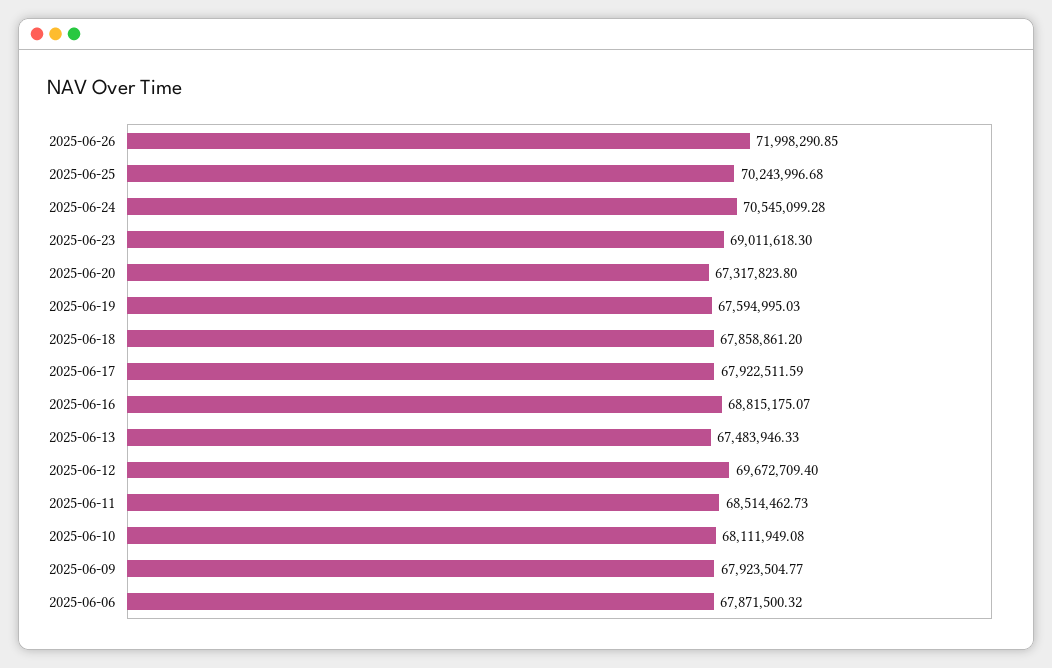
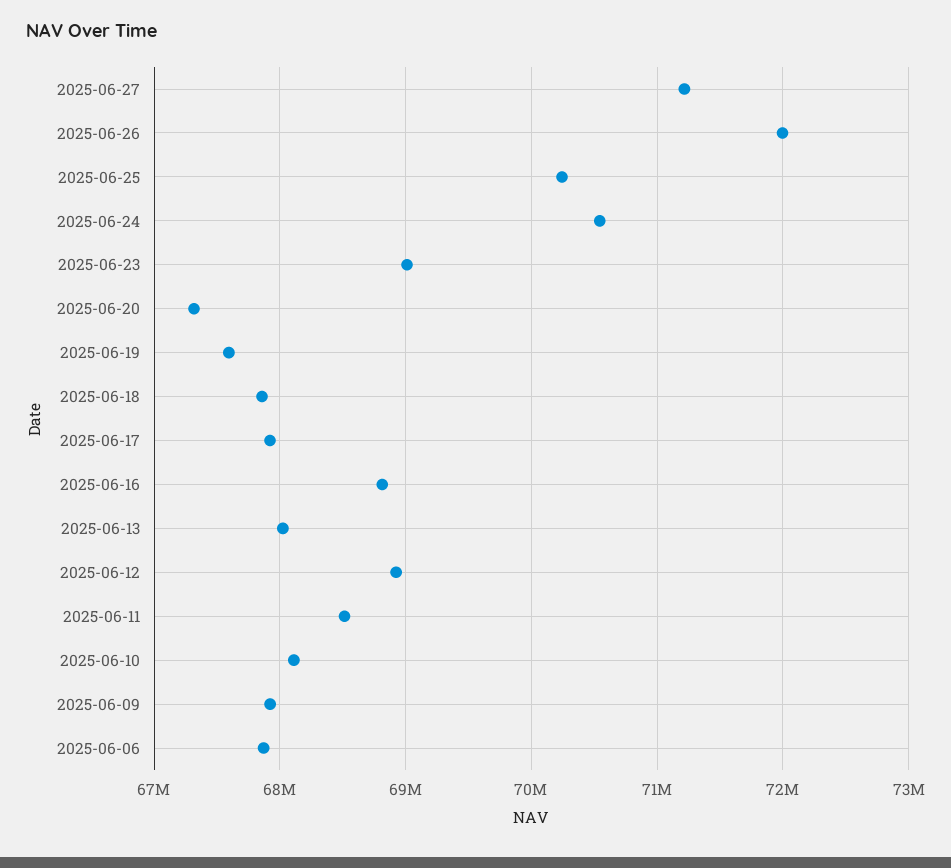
2025-06-13: 67483946.33 -> 68000000
2025-06-12: 69672709.4 -> 68900000
2025-06-27: none -> 71200000

